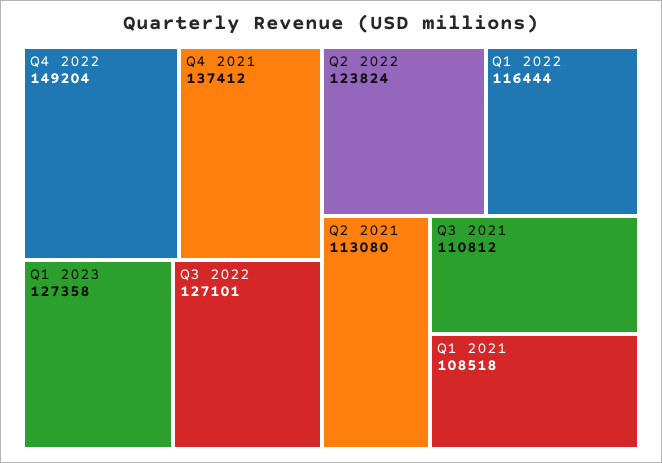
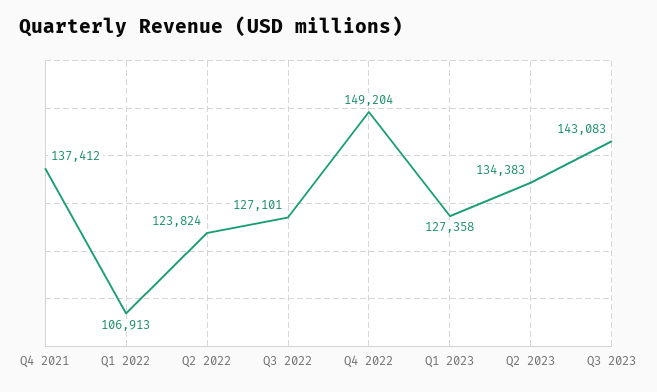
Q1 2022: 116444 -> 106913
Q2 2021: 113080 -> none
Q3 2021: 110812 -> none
Q1 2021: 108518 -> none
Q2 2023: none -> 134383
Q3 2023: none -> 143083

